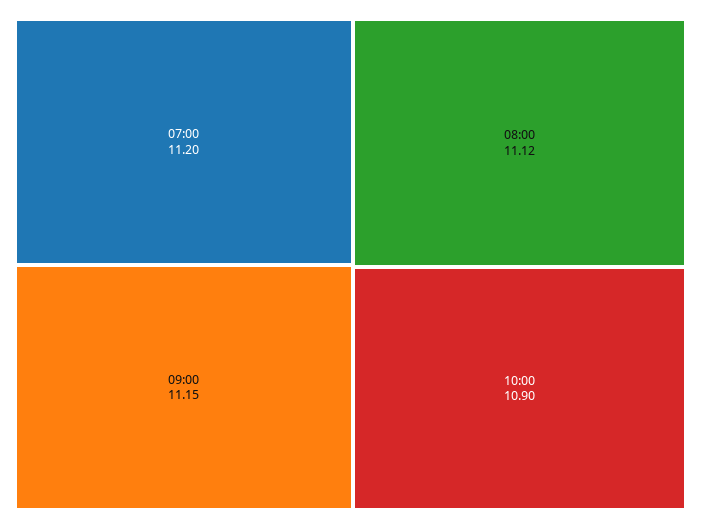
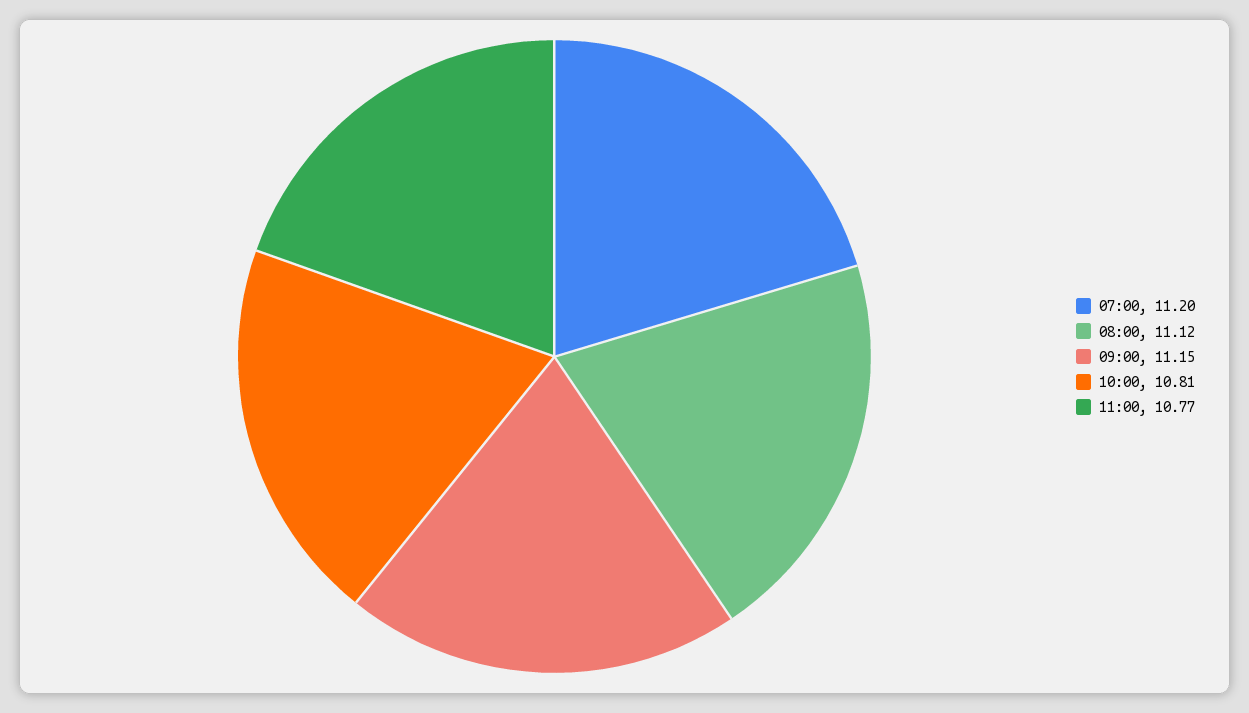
10:00: 10.9 -> 10.81
11:00: none -> 10.77

